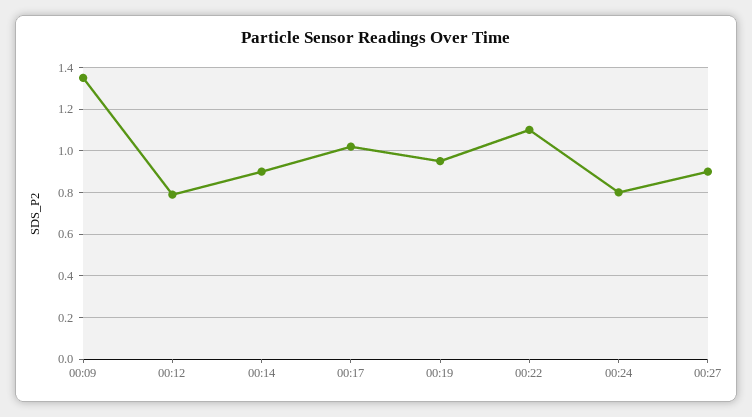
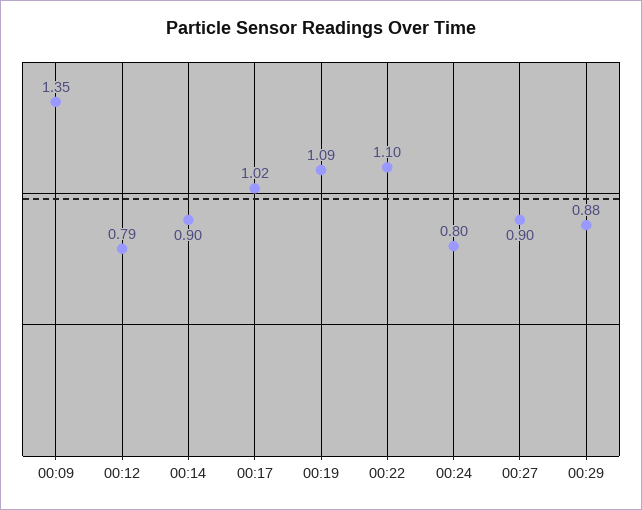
00:19: 0.95 -> 1.09
00:29: none -> 0.88

